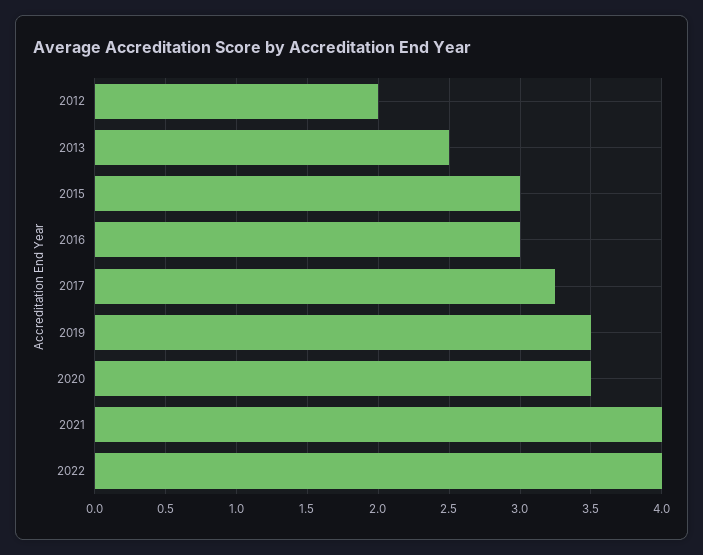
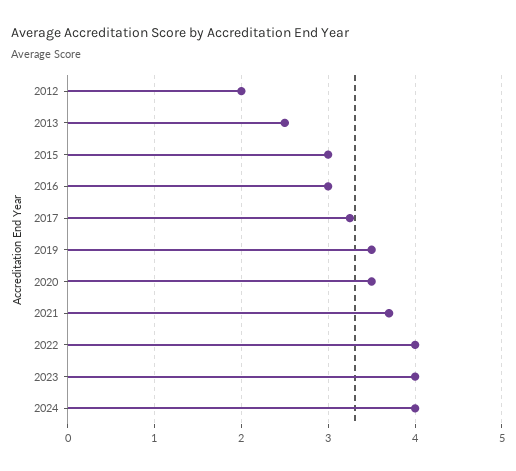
2021: 4 -> 3.7
2023: none -> 4
2024: none -> 4

